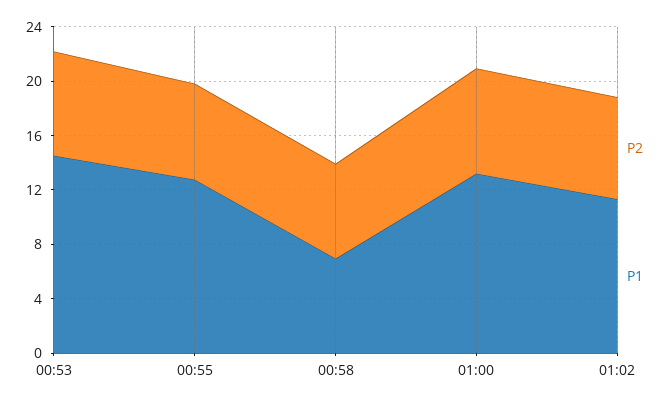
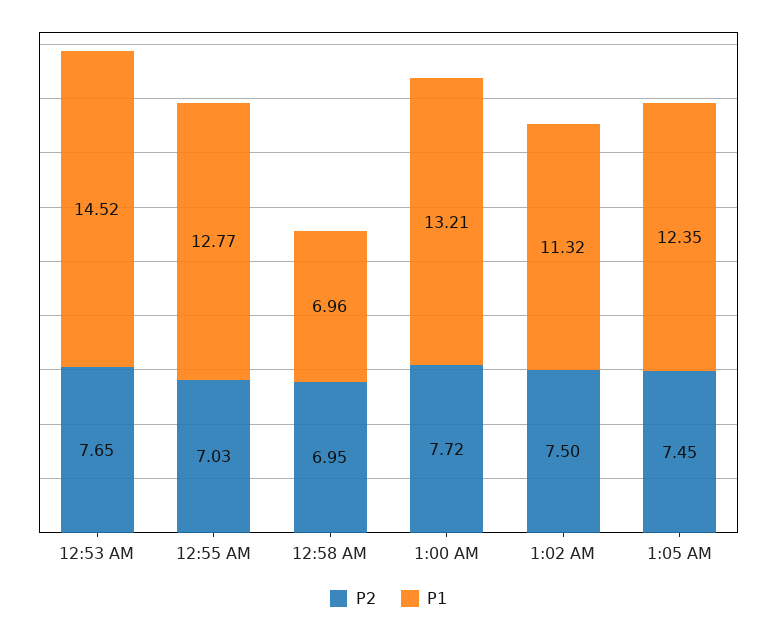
P2, 1:05 AM: none -> 7.45
P1, 1:05 AM: none -> 12.35

